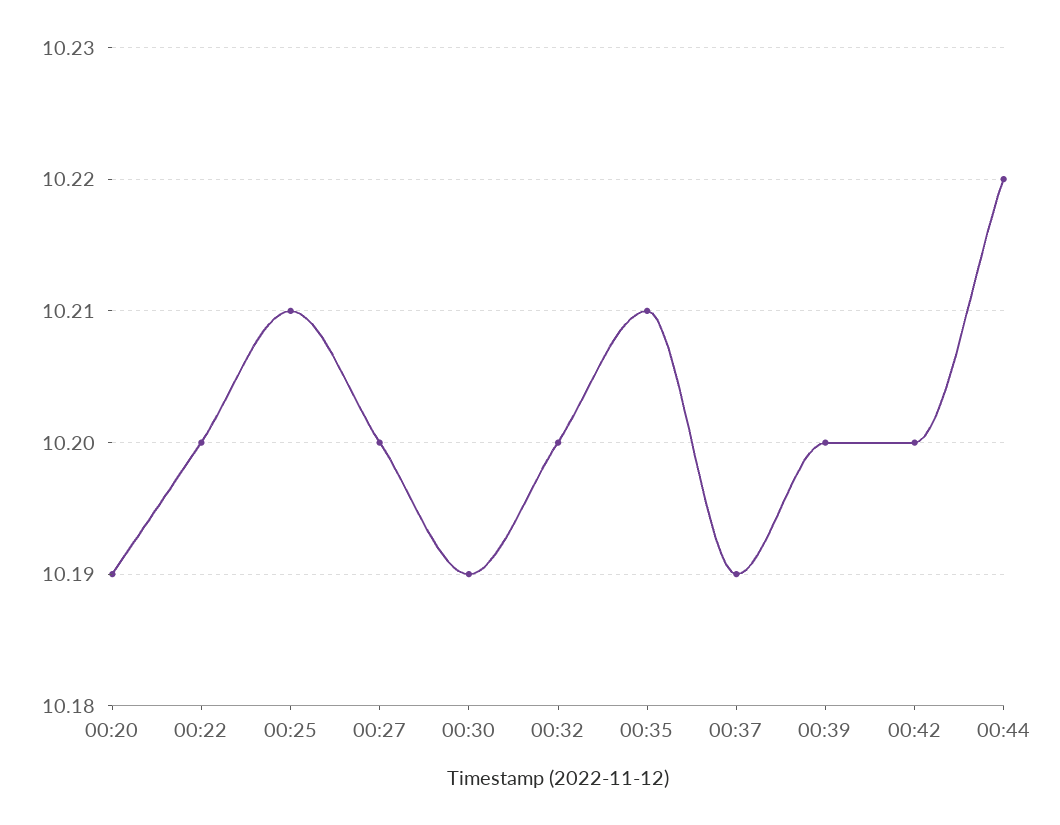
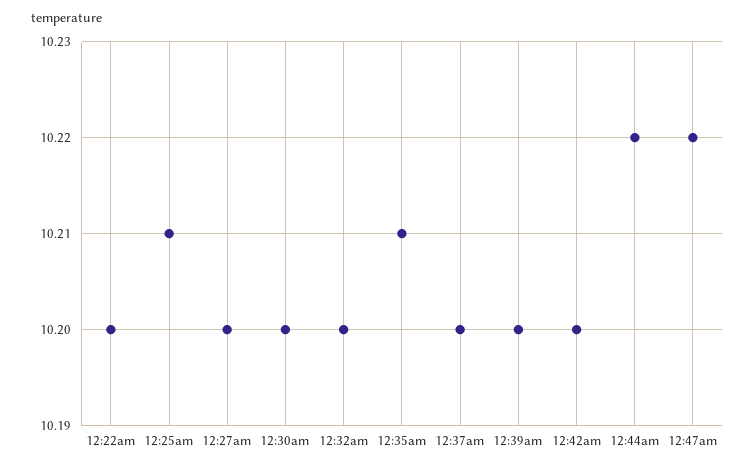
00:20: 10.19 -> none
00:30: 10.19 -> 10.2
00:37: 10.19 -> 10.2
12:47am: none -> 10.22

